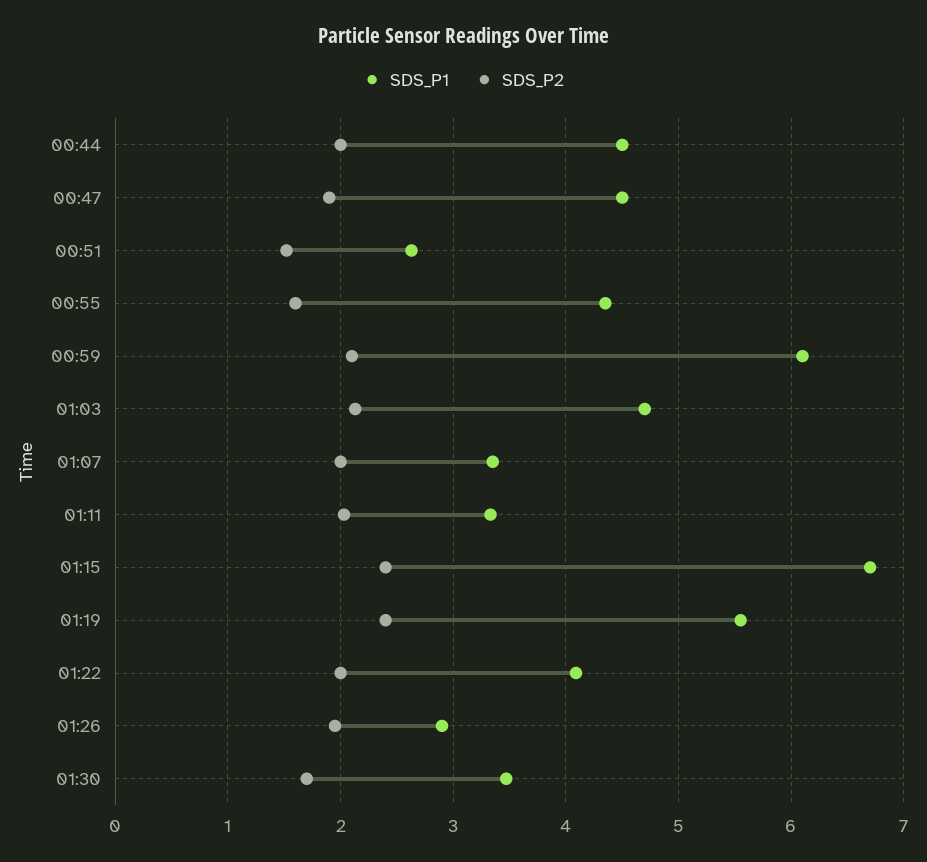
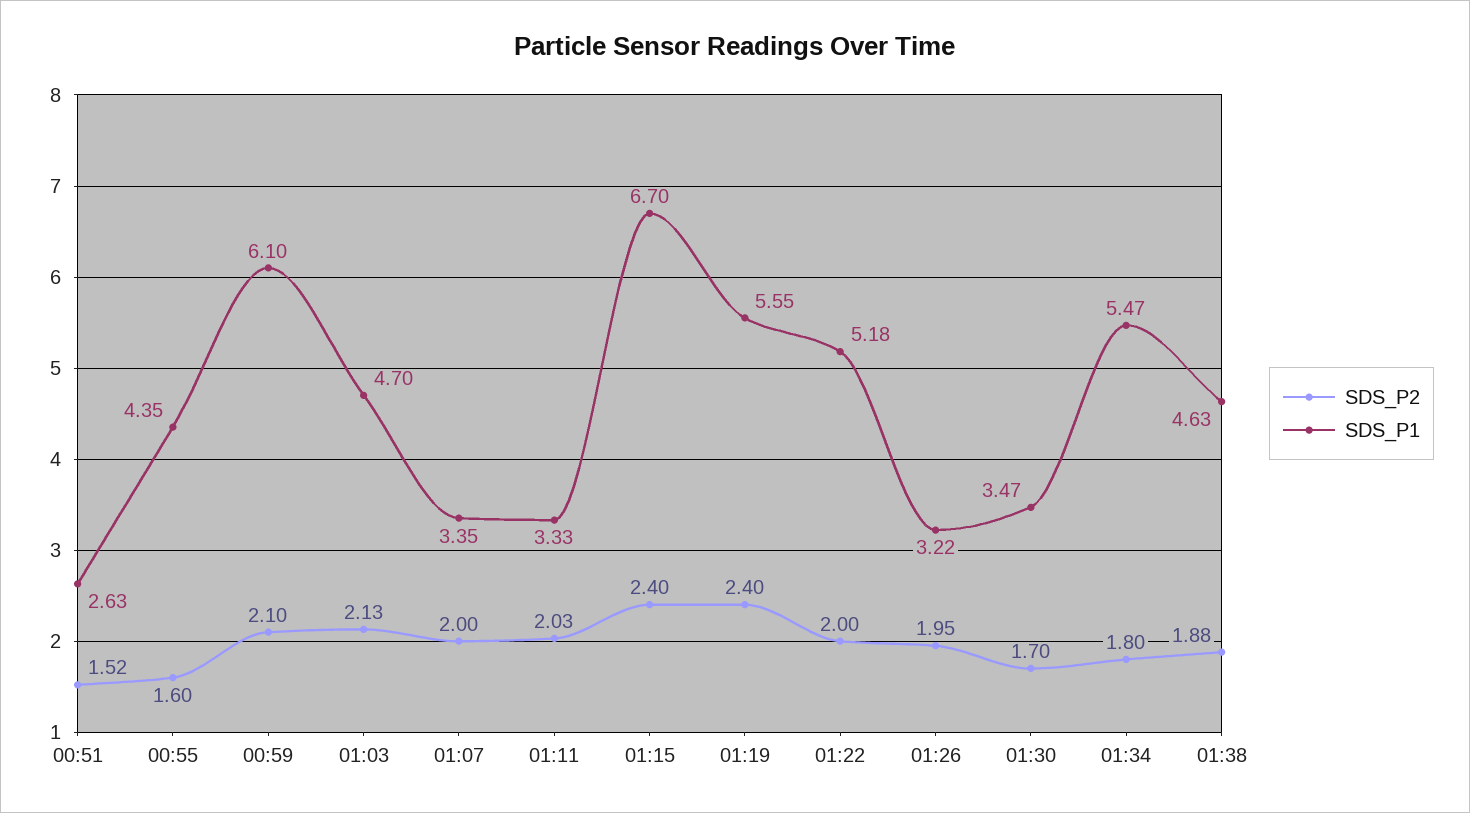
SDS_P1, 00:44: 4.5 -> none
SDS_P2, 00:44: 2 -> none
SDS_P1, 00:47: 4.5 -> none
SDS_P2, 00:47: 1.9 -> none
SDS_P1, 01:22: 4.1 -> 5.18
SDS_P1, 01:26: 2.9 -> 3.22
SDS_P2, 01:34: none -> 1.8
SDS_P1, 01:34: none -> 5.47
SDS_P2, 01:38: none -> 1.88
SDS_P1, 01:38: none -> 4.63

